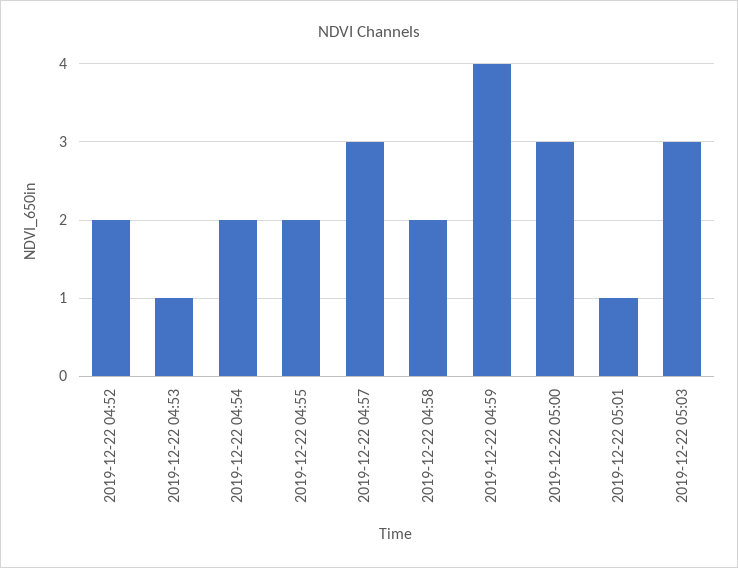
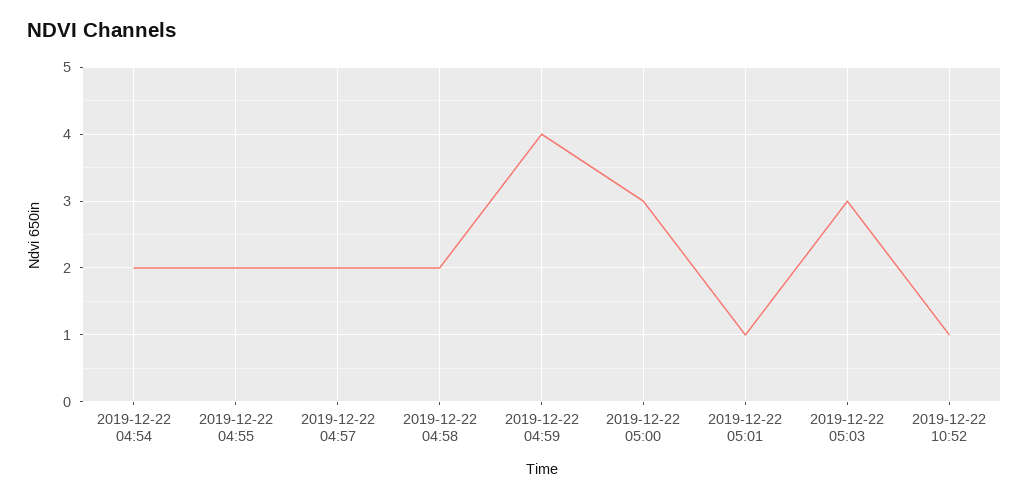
2019-12-22 04:52: 2 -> none
2019-12-22 04:53: 1 -> none
2019-12-22 04:57: 3 -> 2
2019-12-22 10:52: none -> 1

